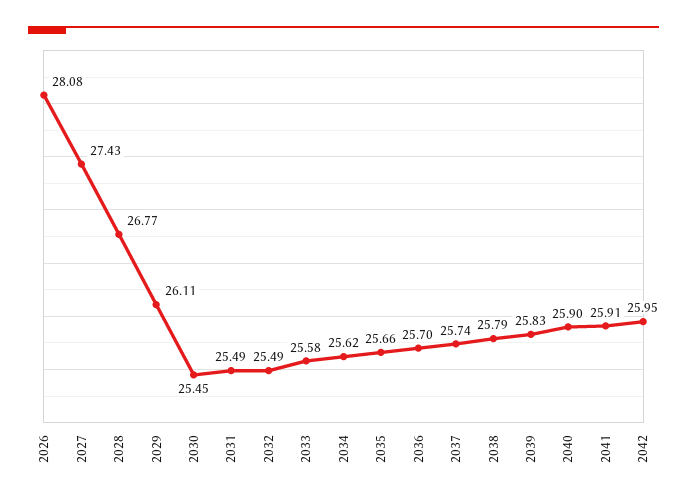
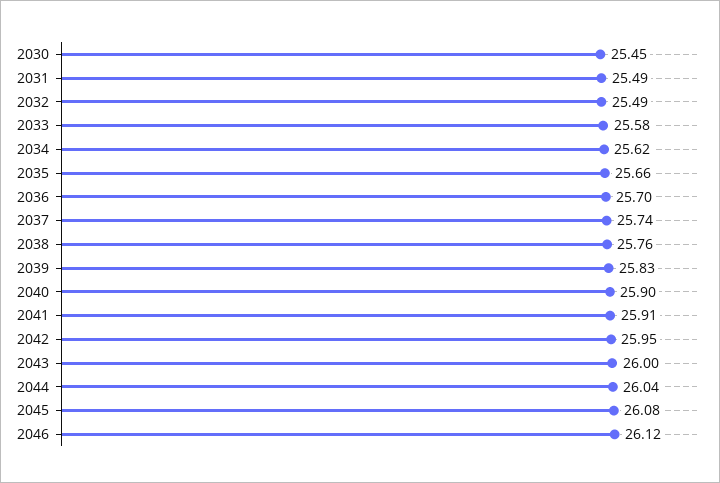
2026: 28.08 -> none
2027: 27.43 -> none
2028: 26.77 -> none
2029: 26.11 -> none
2038: 25.79 -> 25.76
2043: none -> 26
2044: none -> 26.04
2045: none -> 26.08
2046: none -> 26.12

